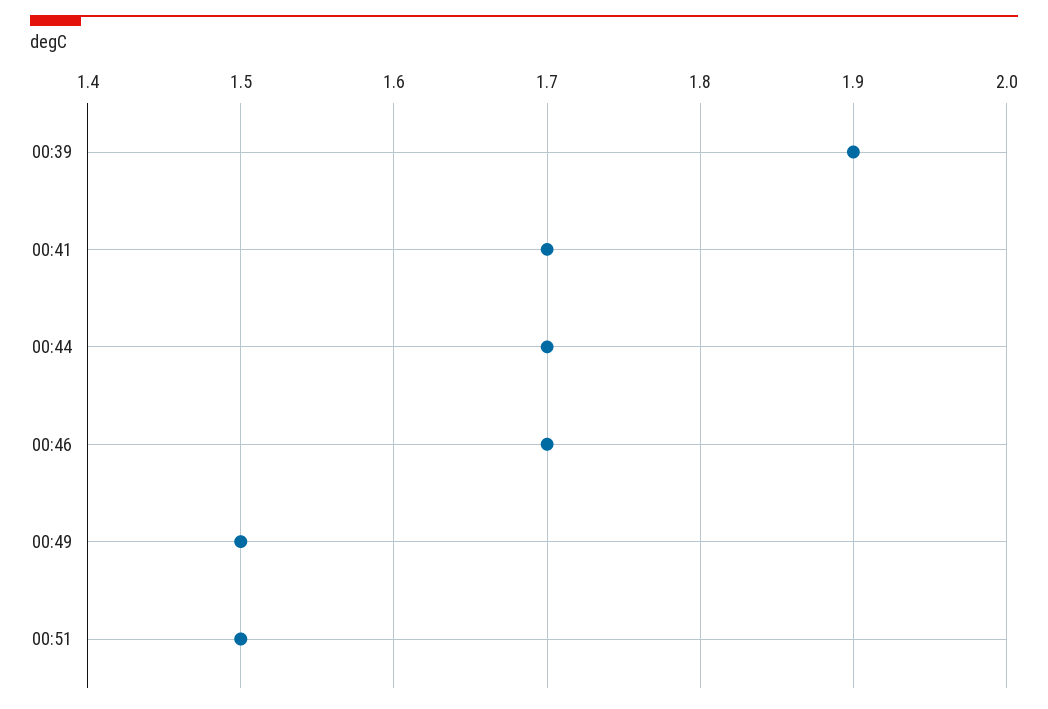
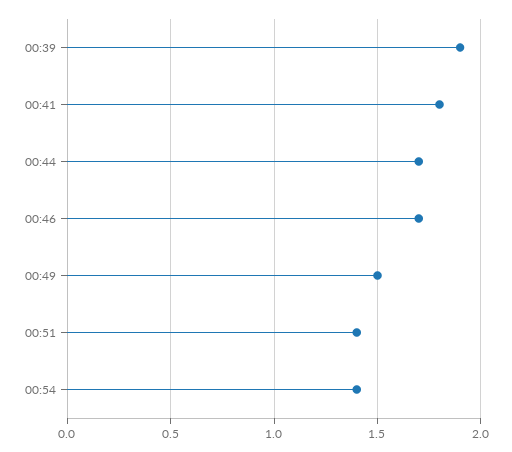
00:41: 1.7 -> 1.8
00:51: 1.5 -> 1.4
00:54: none -> 1.4

